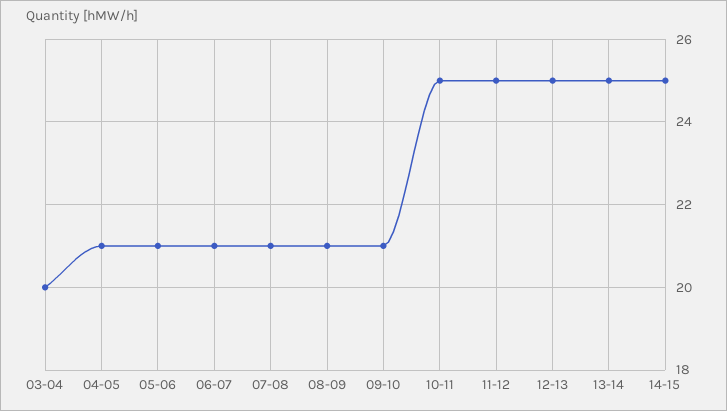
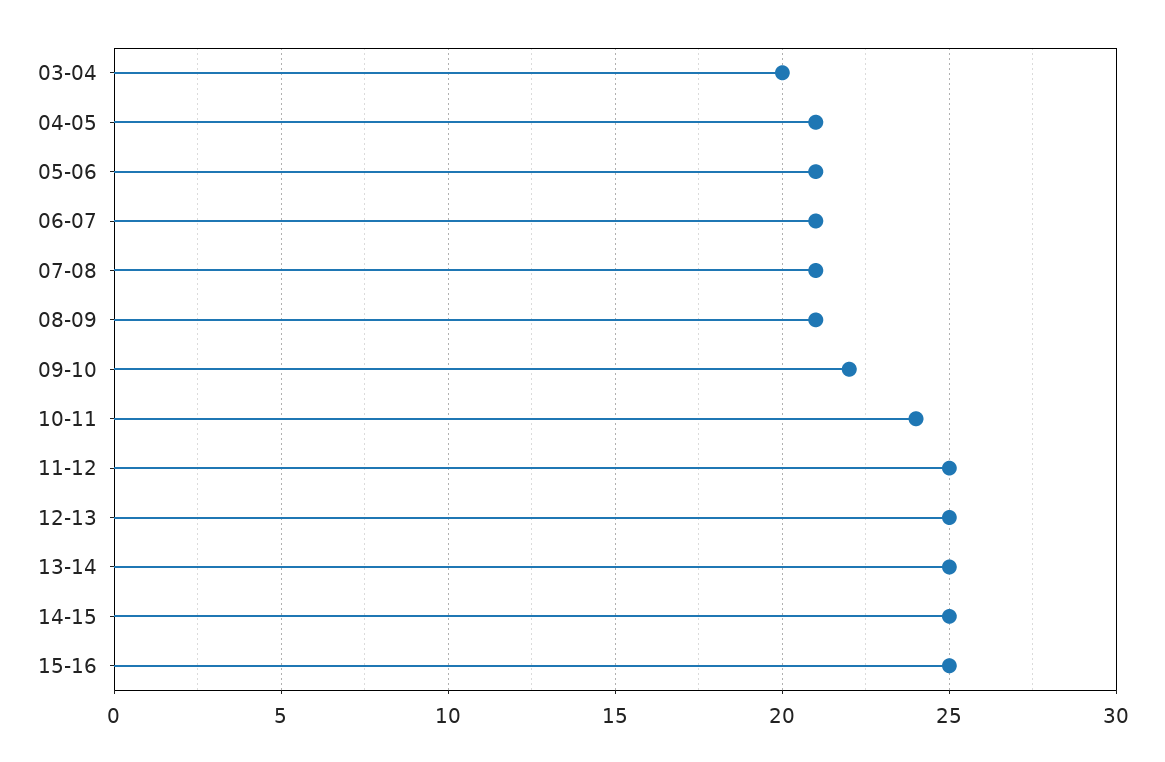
09-10: 21 -> 22
10-11: 25 -> 24
15-16: none -> 25

